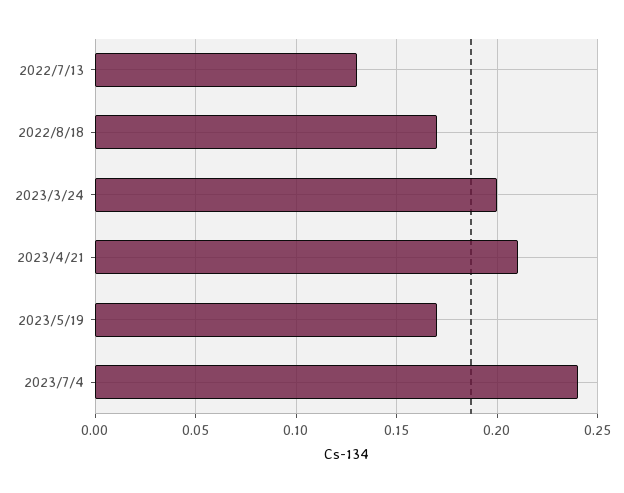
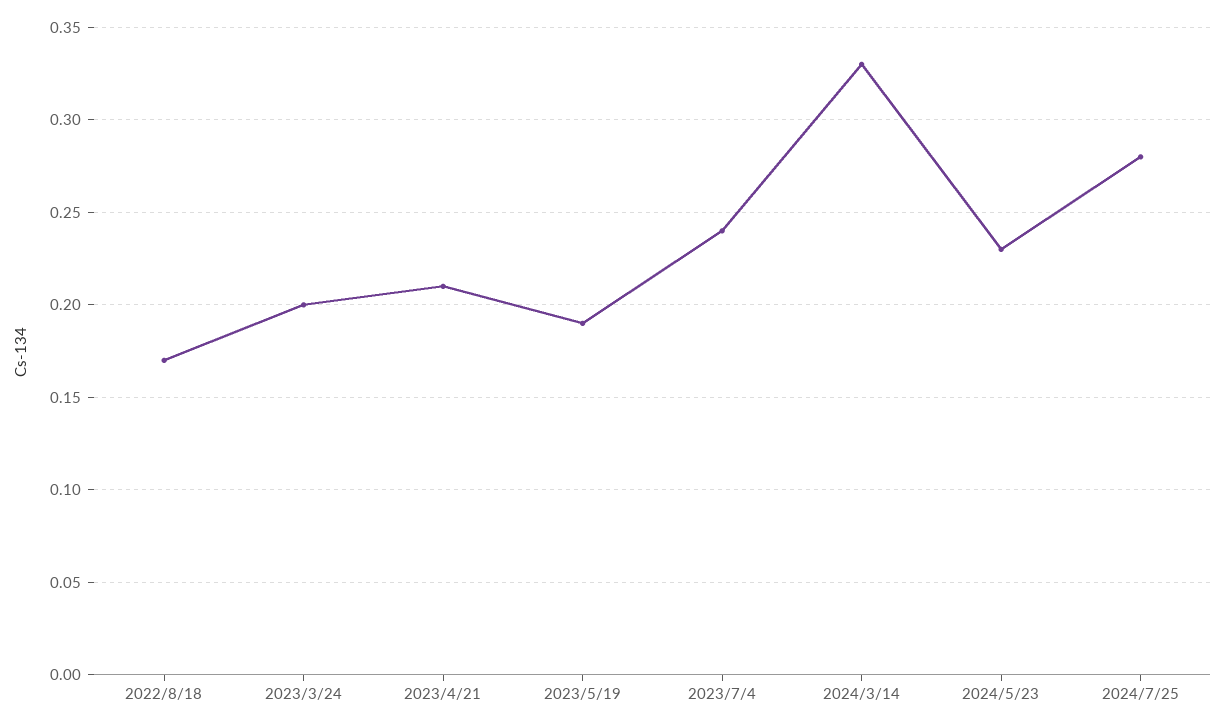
2022/7/13: 0.13 -> none
2023/5/19: 0.17 -> 0.19
2024/3/14: none -> 0.33
2024/5/23: none -> 0.23
2024/7/25: none -> 0.28

